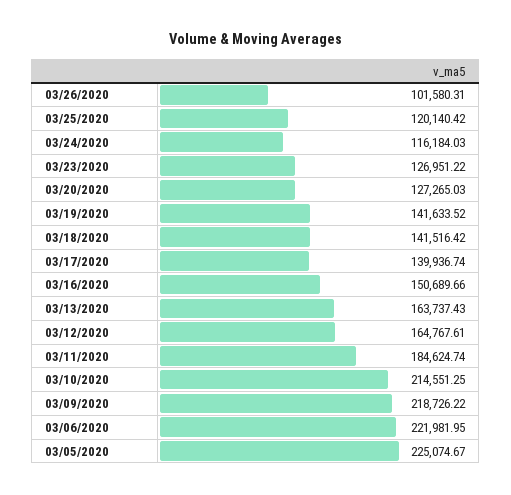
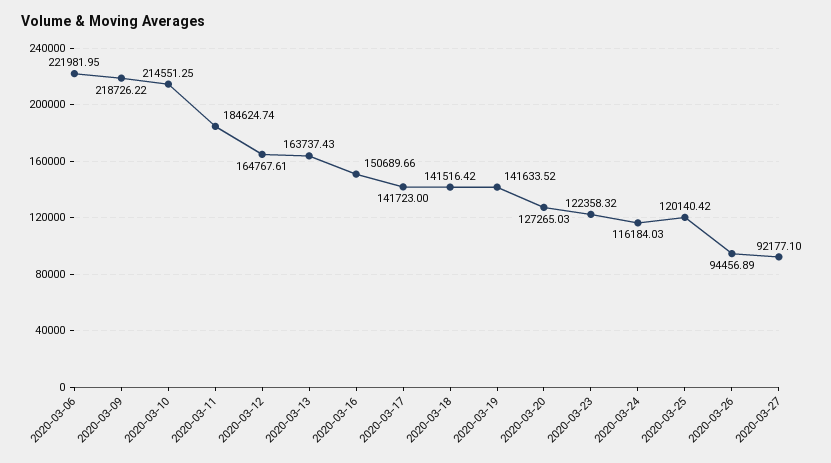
03/26/2020: 101580.31 -> 94456.89
03/23/2020: 126951.22 -> 122358.32
03/17/2020: 139936.74 -> 141723
03/05/2020: 225074.67 -> none
2020-03-27: none -> 92177.1

